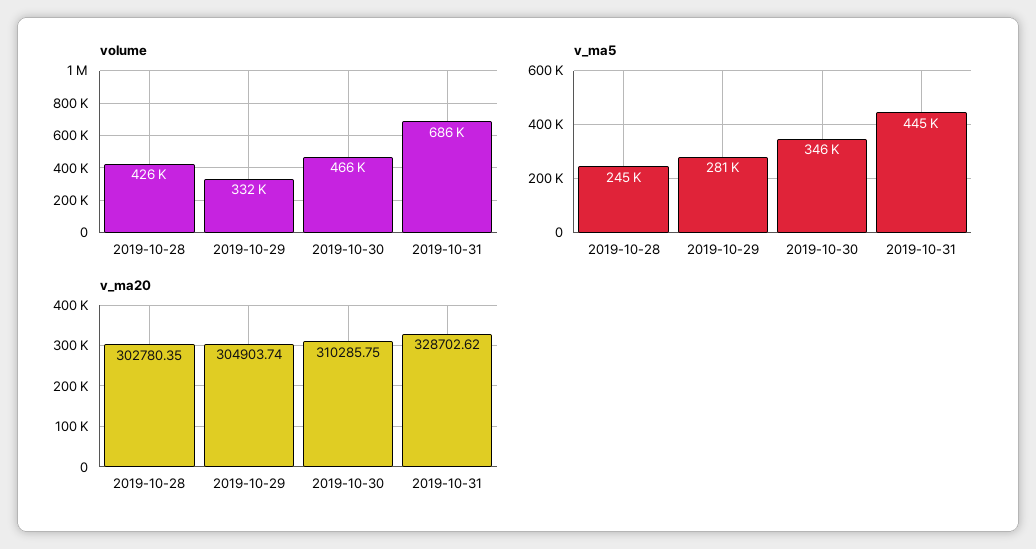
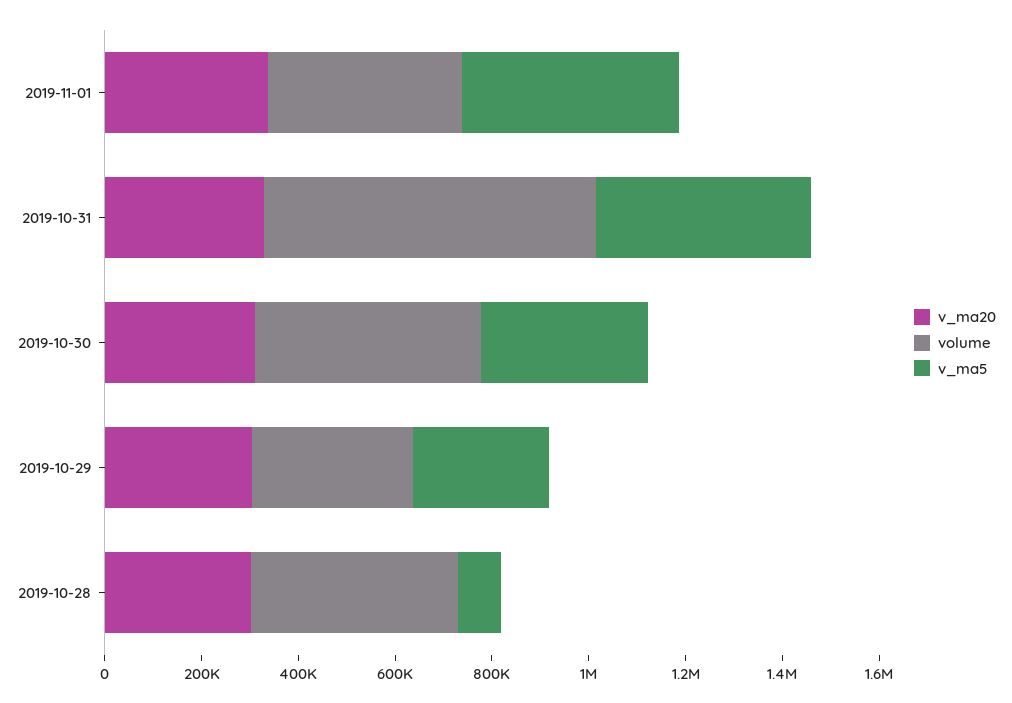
v_ma5, 2019-10-28: 245000 -> 100000
v_ma20, 2019-11-01: none -> 350000
volume, 2019-11-01: none -> 400000
v_ma5, 2019-11-01: none -> 450000

